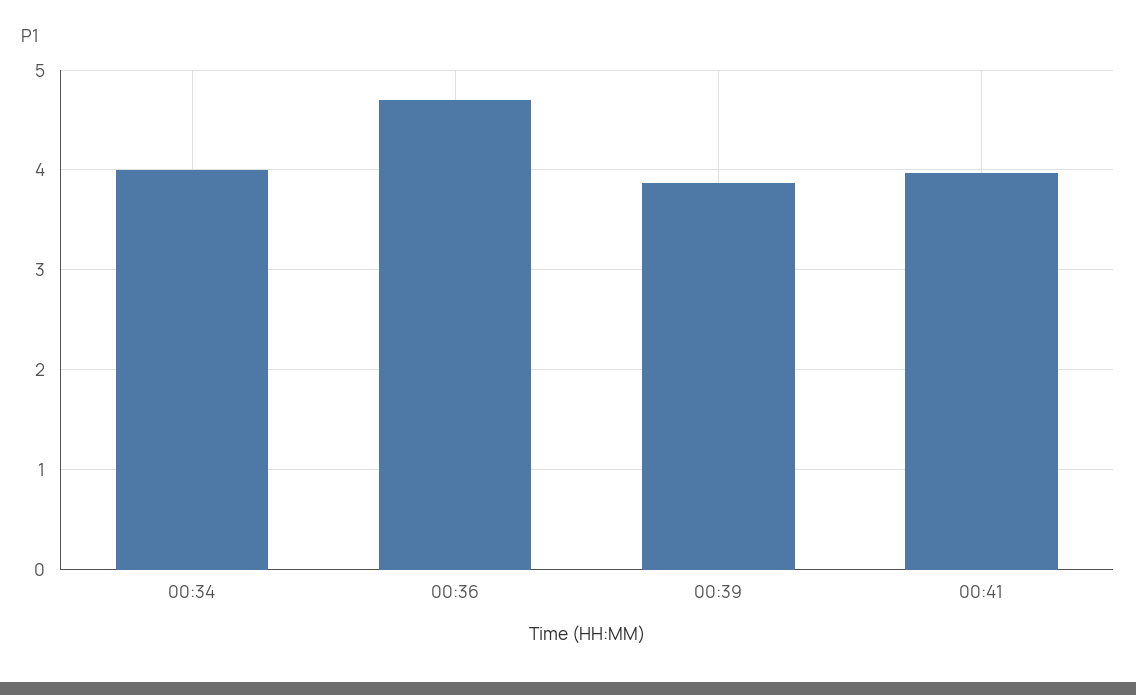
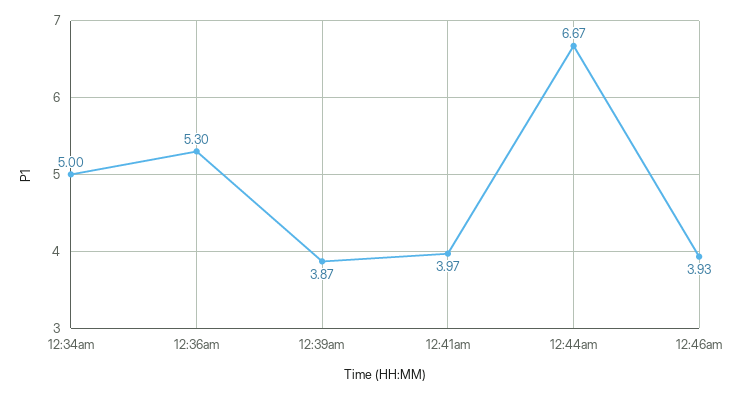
00:34: 4 -> 5
00:36: 4.7 -> 5.3
12:44am: none -> 6.67
12:46am: none -> 3.93

